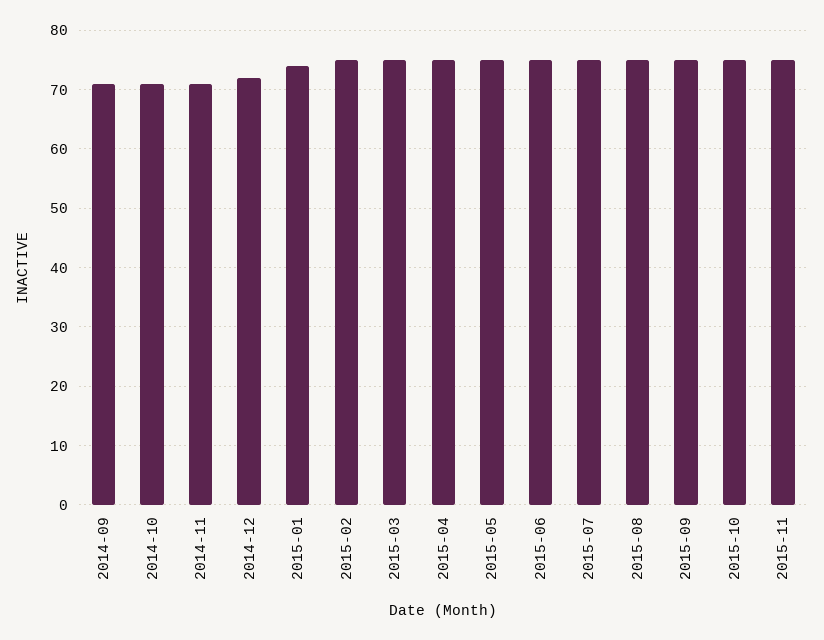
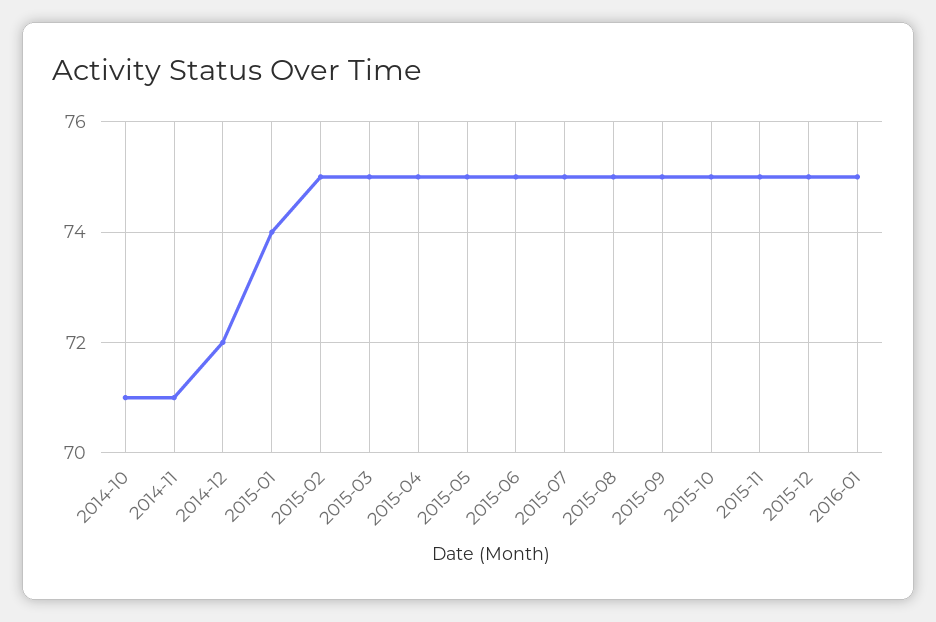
2014-09: 70 -> none
2015-12: none -> 75
2016-01: none -> 75

